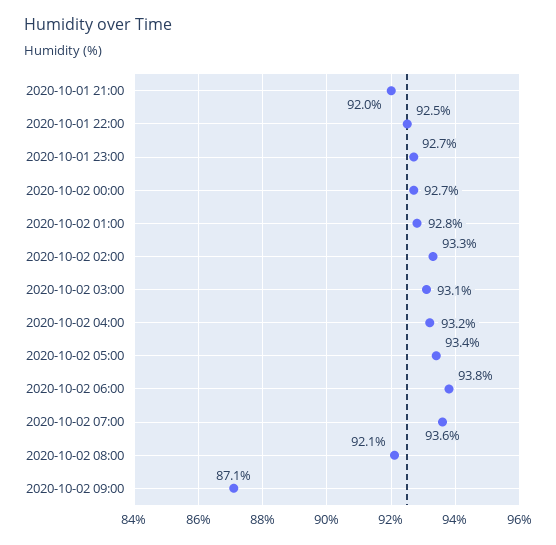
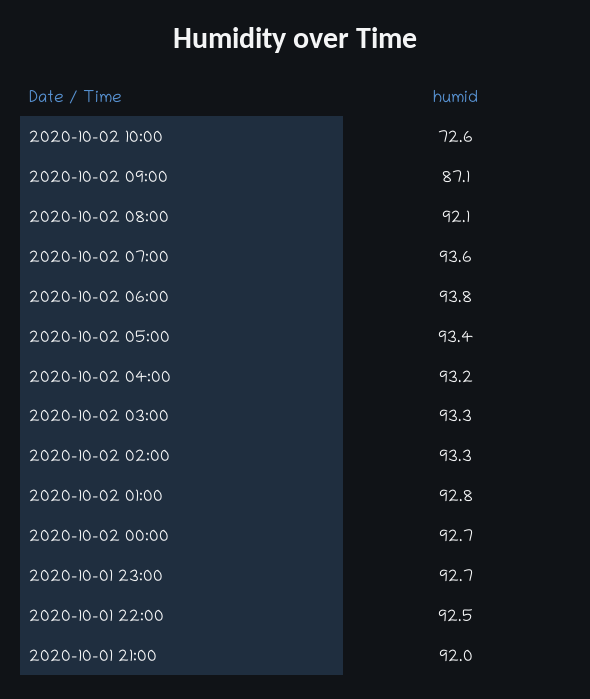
2020-10-02 03:00: 93.1 -> 93.3
2020-10-02 10:00: none -> 72.6

